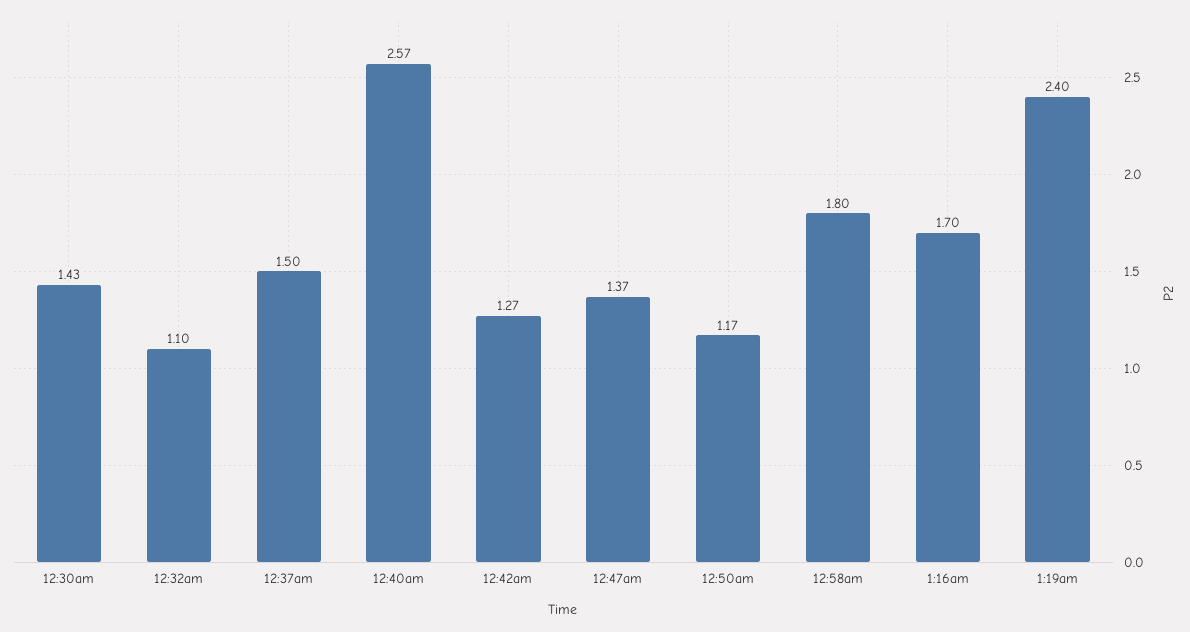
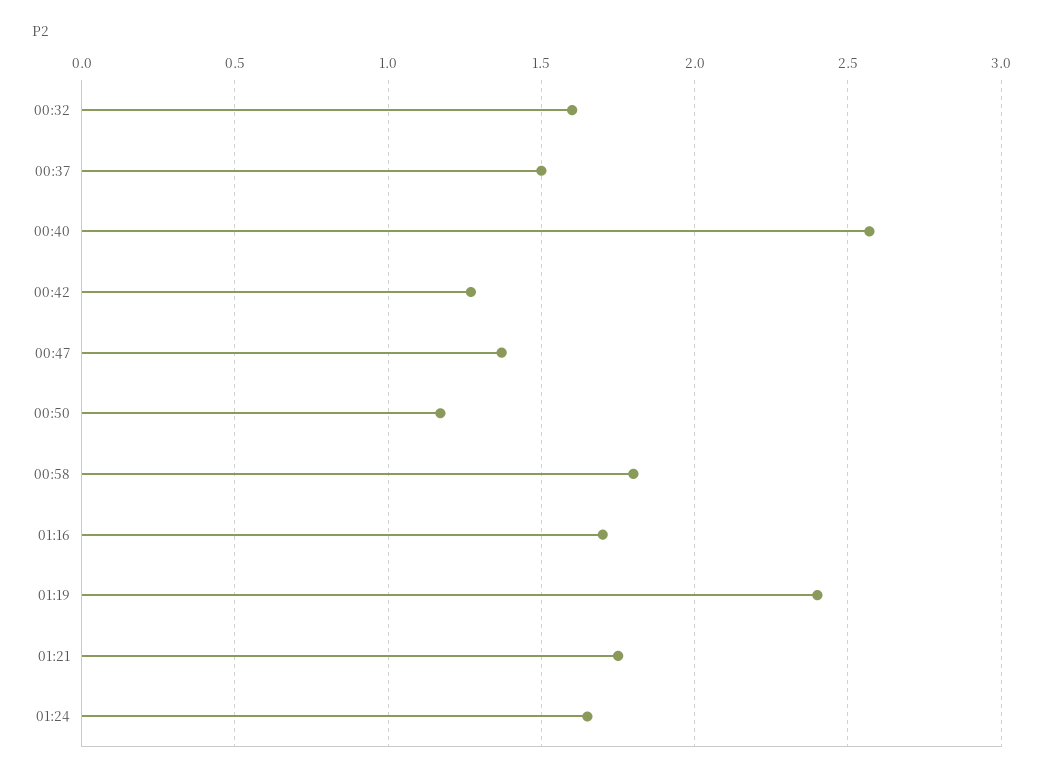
12:30am: 1.43 -> none
12:32am: 1.1 -> 1.6
01:21: none -> 1.75
01:24: none -> 1.65

